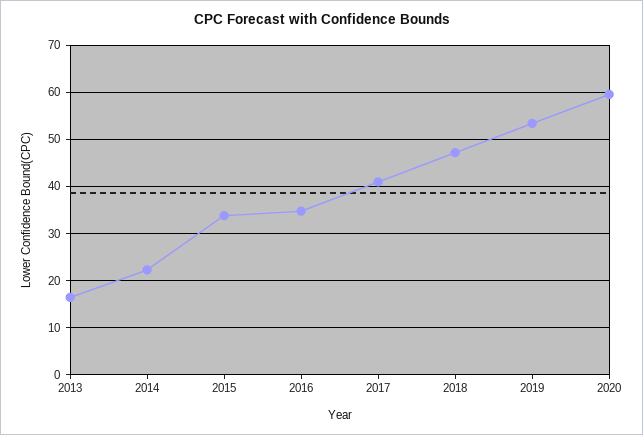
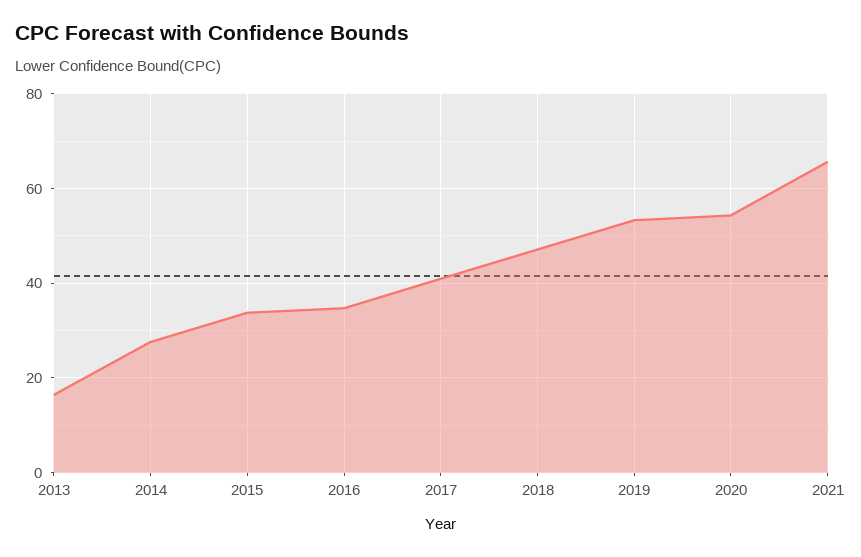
2014: 22 -> 28
2020: 60 -> 54
2021: none -> 66

